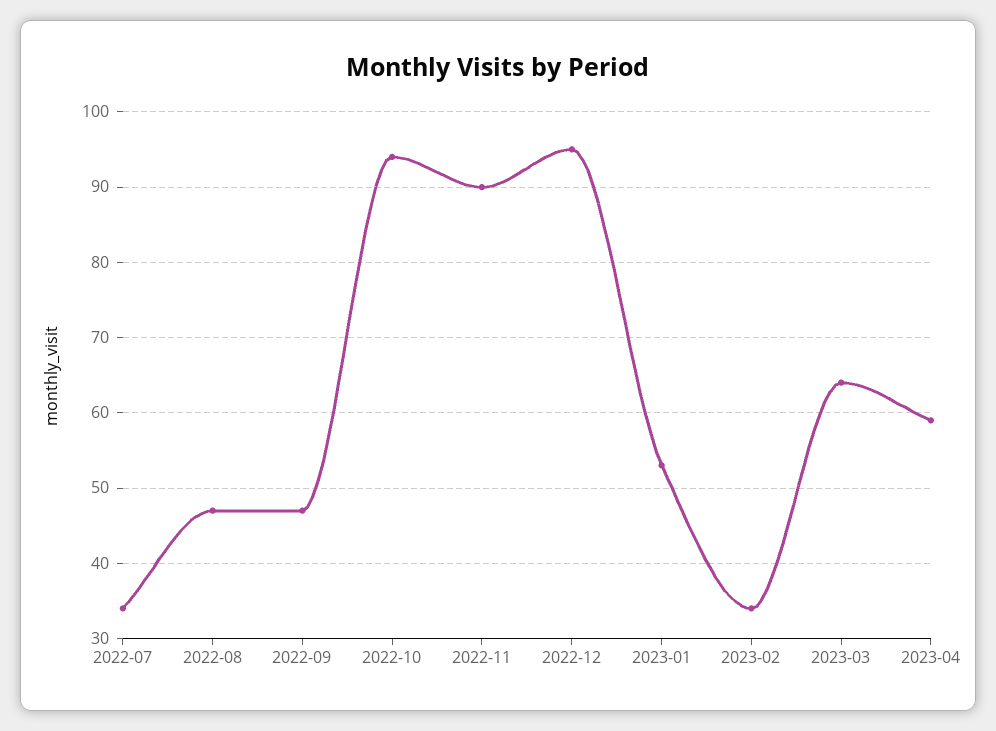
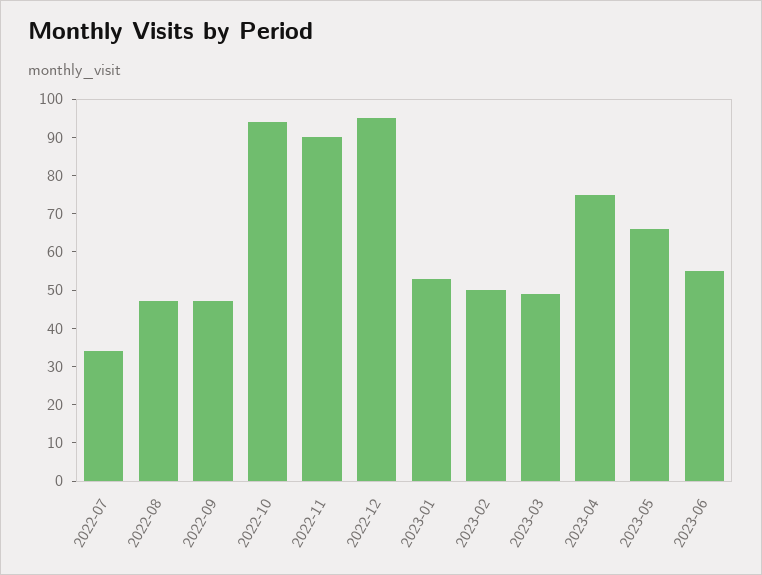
2023-02: 34 -> 50
2023-03: 64 -> 50
2023-04: 59 -> 75
2023-05: none -> 65
2023-06: none -> 55

